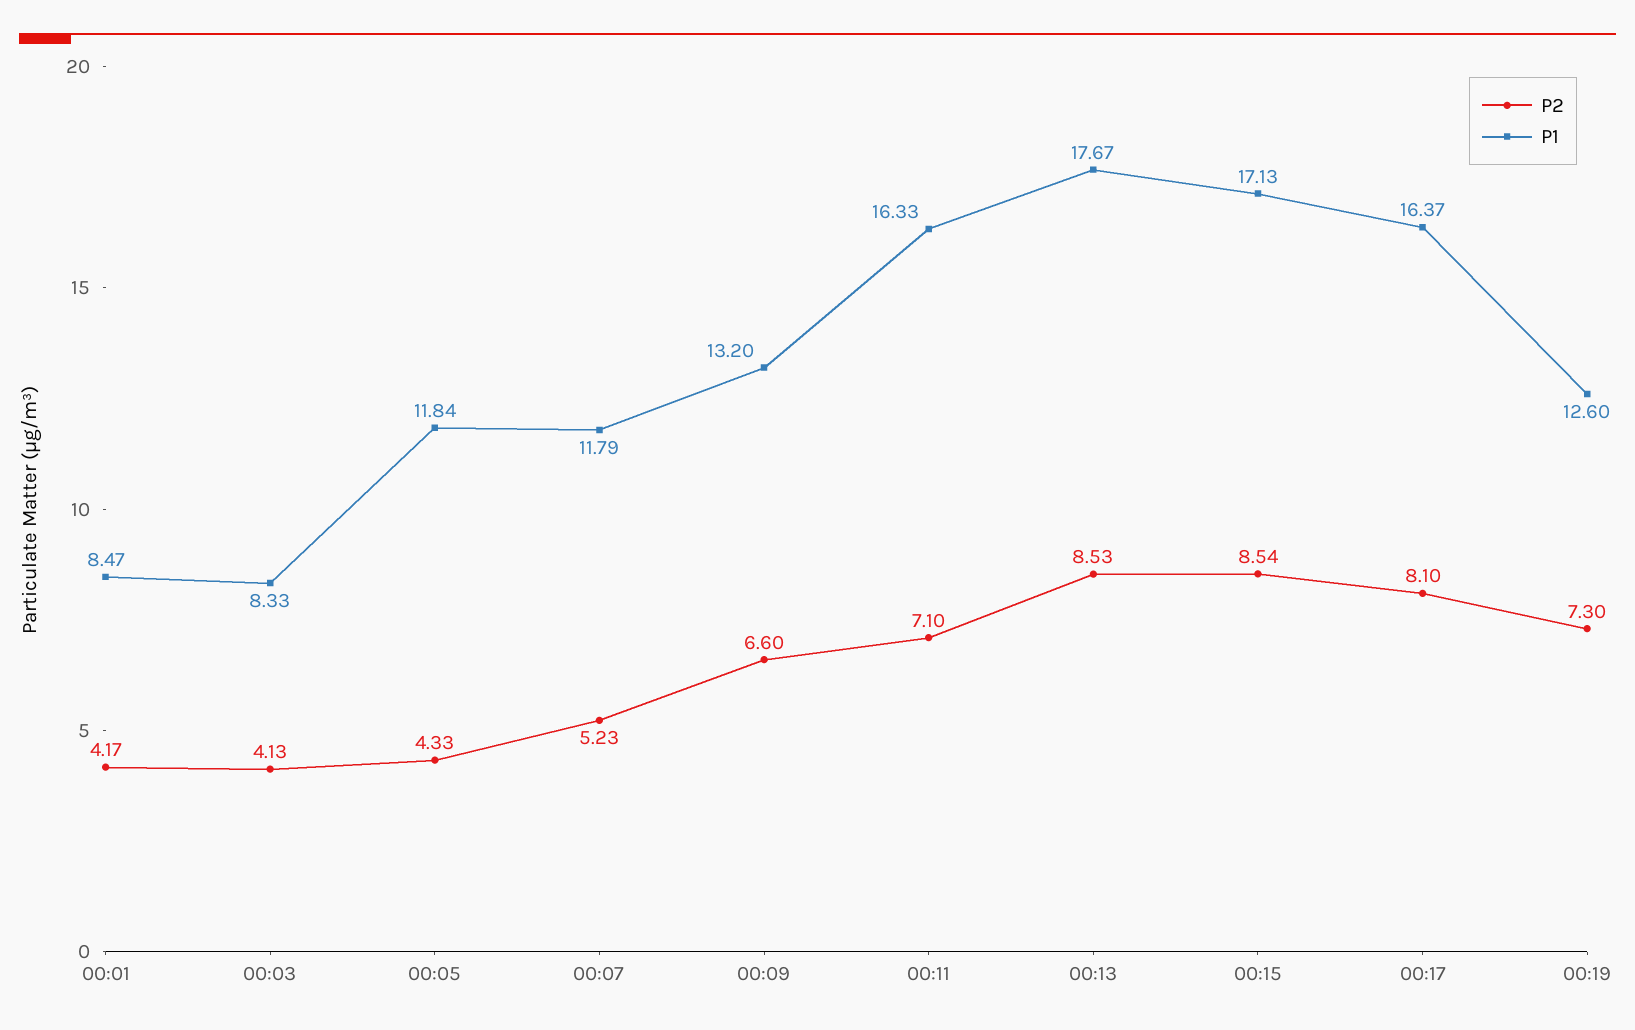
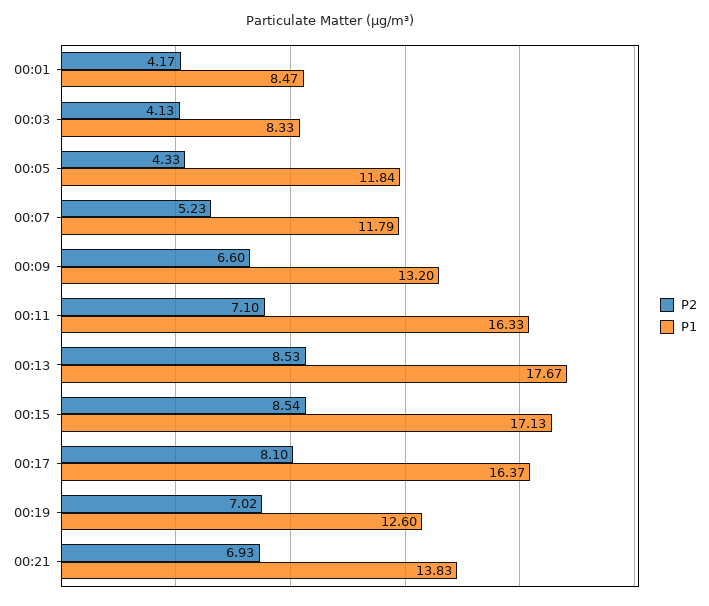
P2, 00:19: 7.3 -> 7.02
P2, 00:21: none -> 6.93
P1, 00:21: none -> 13.83

